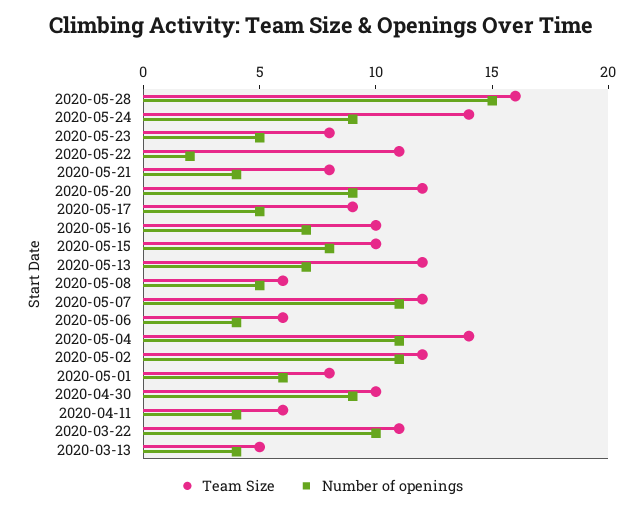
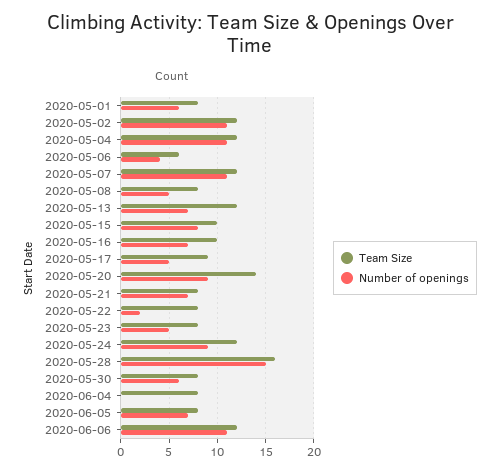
Team Size, 2020-05-24: 14 -> 12
Team Size, 2020-05-22: 11 -> 8
Number of openings, 2020-05-21: 4 -> 7
Team Size, 2020-05-20: 12 -> 14
Team Size, 2020-05-08: 6 -> 8
Team Size, 2020-05-04: 14 -> 12
Team Size, 2020-04-30: 10 -> none
Number of openings, 2020-04-30: 9 -> none
Team Size, 2020-04-11: 6 -> none
Number of openings, 2020-04-11: 4 -> none
Team Size, 2020-03-22: 11 -> none
Number of openings, 2020-03-22: 10 -> none
Team Size, 2020-03-13: 5 -> none
Number of openings, 2020-03-13: 4 -> none
Team Size, 2020-05-30: none -> 8
Number of openings, 2020-05-30: none -> 6
Team Size, 2020-06-04: none -> 8
Number of openings, 2020-06-04: none -> 0
Team Size, 2020-06-05: none -> 8
Number of openings, 2020-06-05: none -> 7
Team Size, 2020-06-06: none -> 12
Number of openings, 2020-06-06: none -> 11

